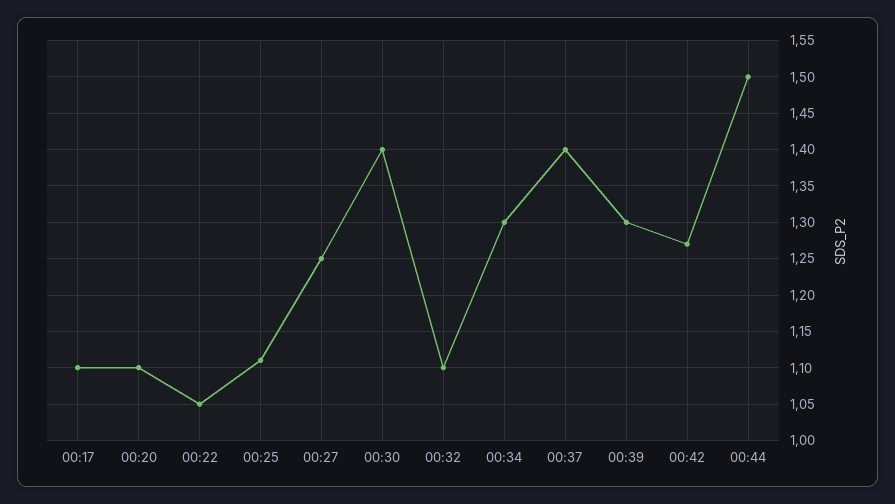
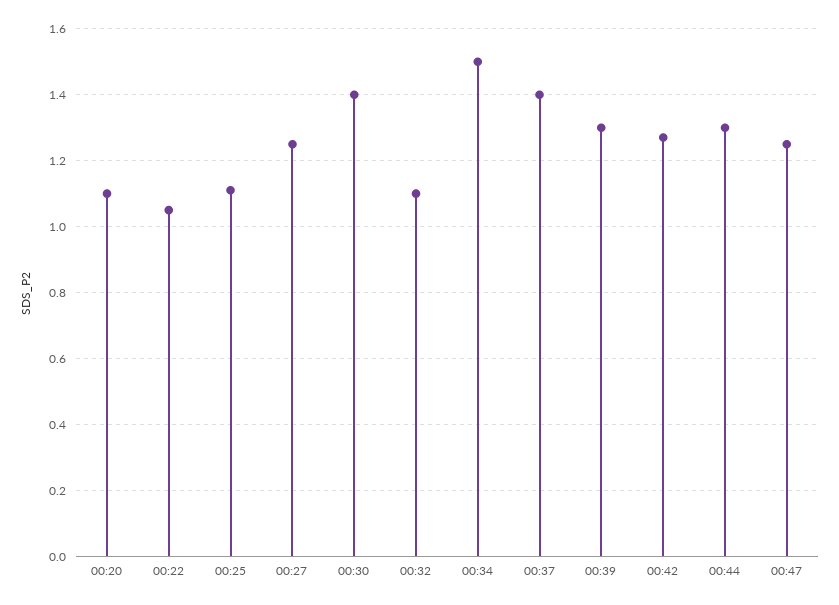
00:17: 1.1 -> none
00:34: 1.3 -> 1.5
00:44: 1.5 -> 1.3
00:47: none -> 1.25

